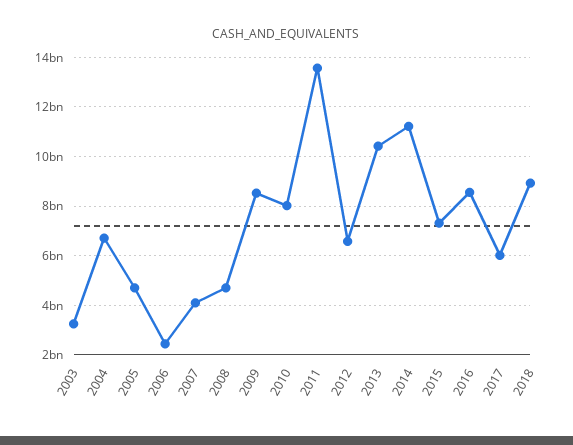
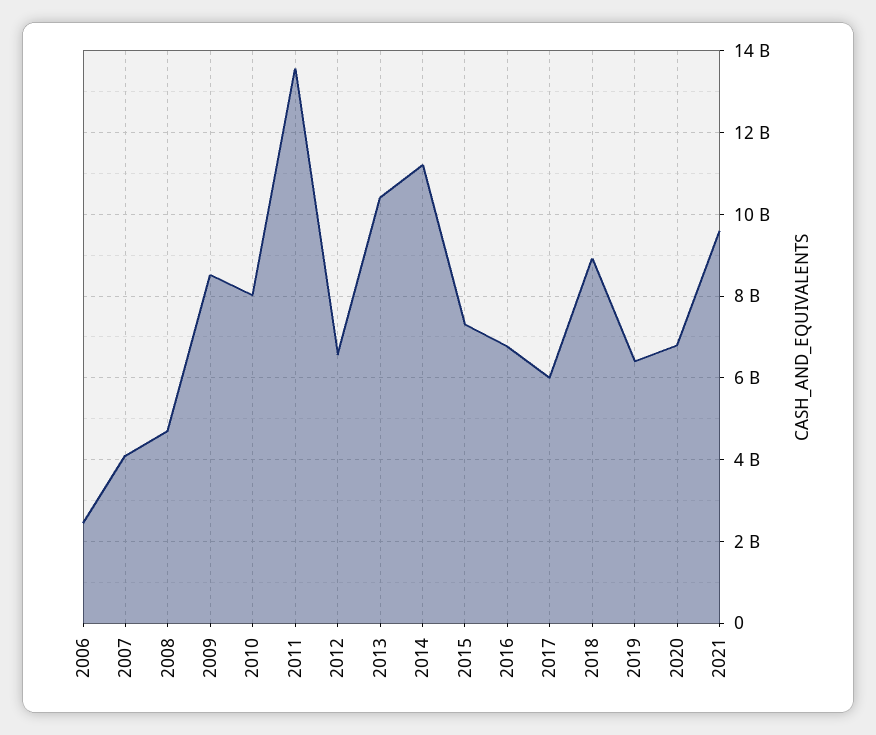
2003: 3250000000 -> none
2004: 6750000000 -> none
2005: 4750000000 -> none
2016: 8500000000 -> 6800000000
2019: none -> 6400000000
2020: none -> 6800000000
2021: none -> 9600000000

